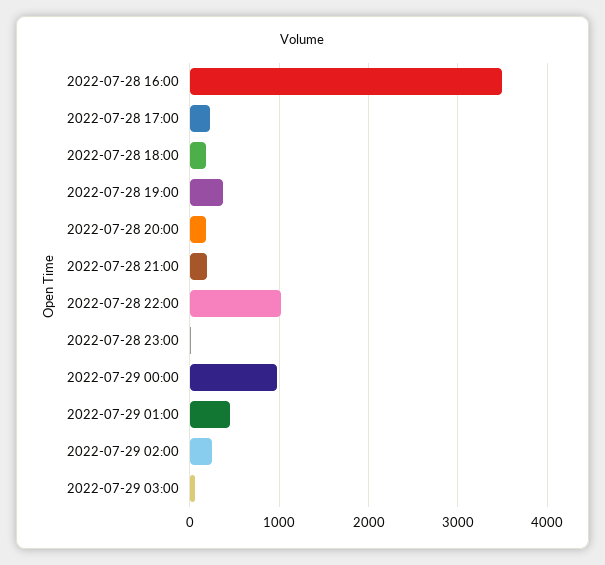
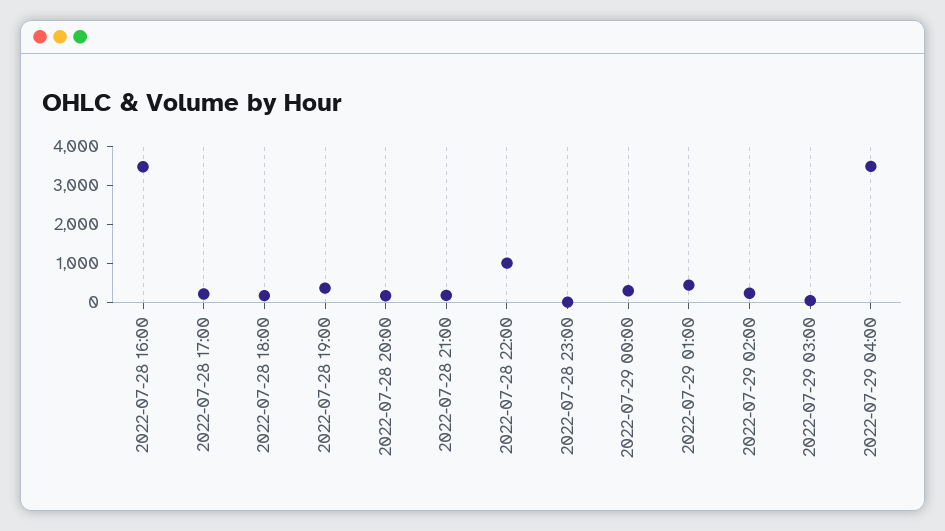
2022-07-29 00:00: 1000 -> 250
2022-07-29 04:00: none -> 3500

